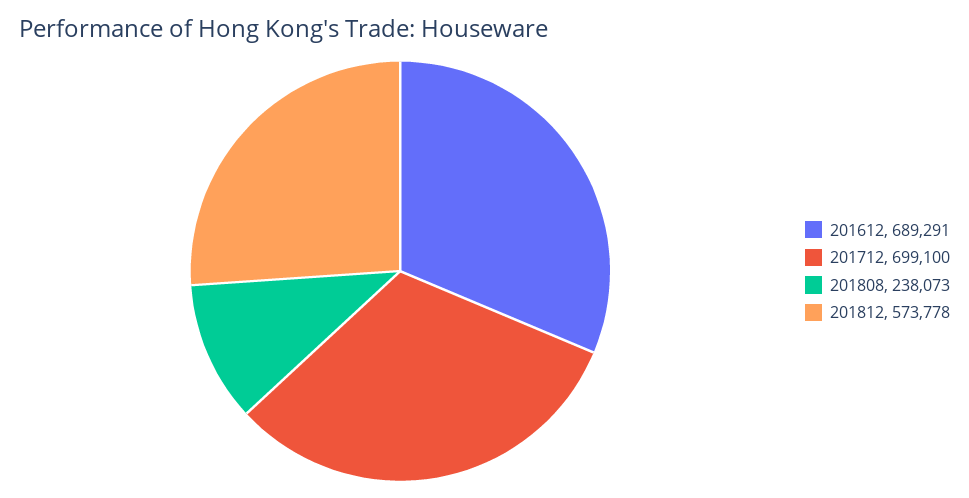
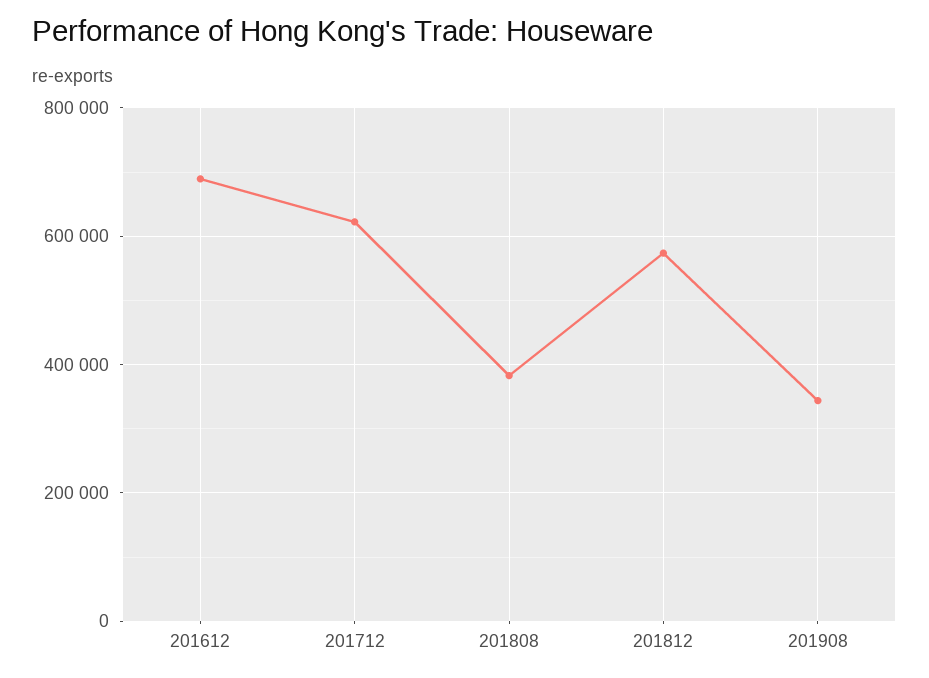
201712: 699100 -> 620000
201808: 238073 -> 380000
201908: none -> 340000

